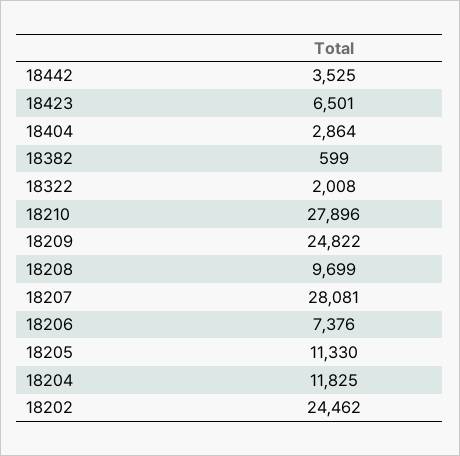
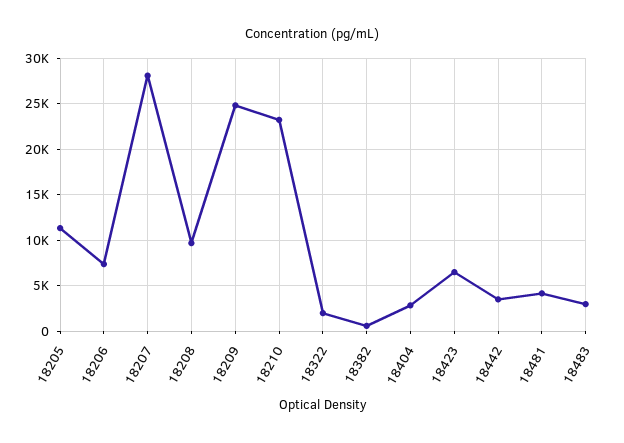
18210: 27896 -> 23000
18204: 11825 -> none
18202: 24462 -> none
18481: none -> 4000
18483: none -> 3000

